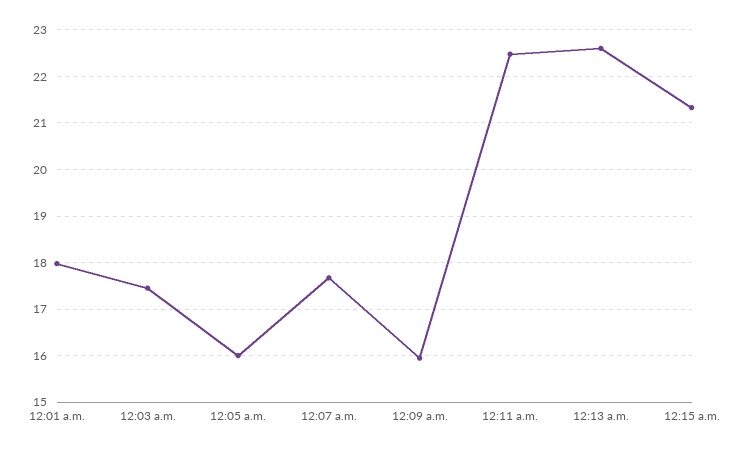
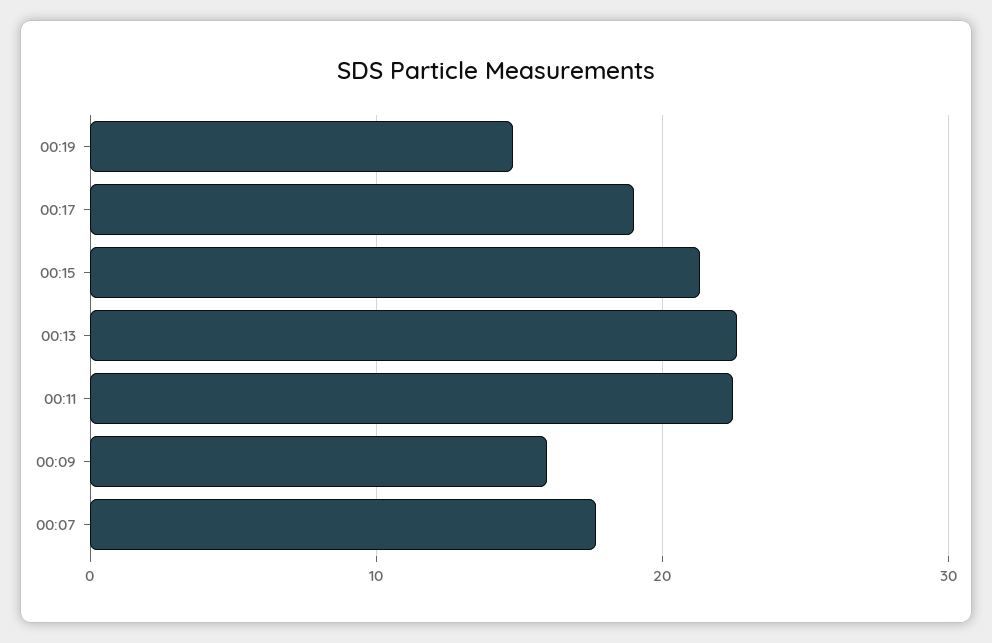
12:01 a.m.: 18 -> none
12:03 a.m.: 17.4 -> none
12:05 a.m.: 16 -> none
00:19: none -> 15
00:17: none -> 19

